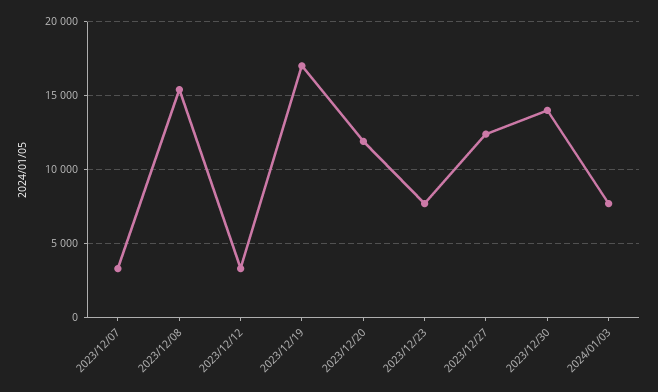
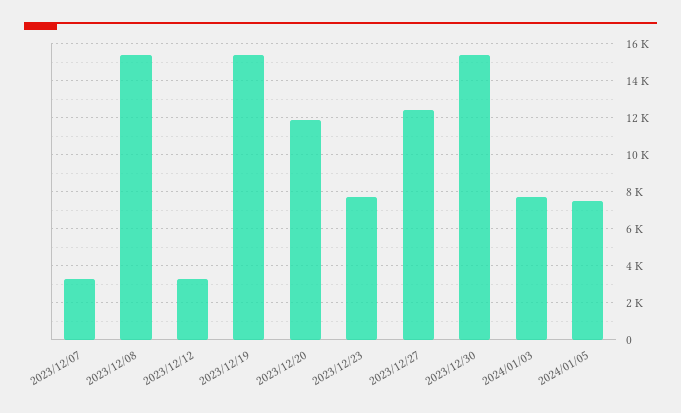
2023/12/19: 17000 -> 15500
2023/12/30: 14000 -> 15500
2024/01/05: none -> 7500

